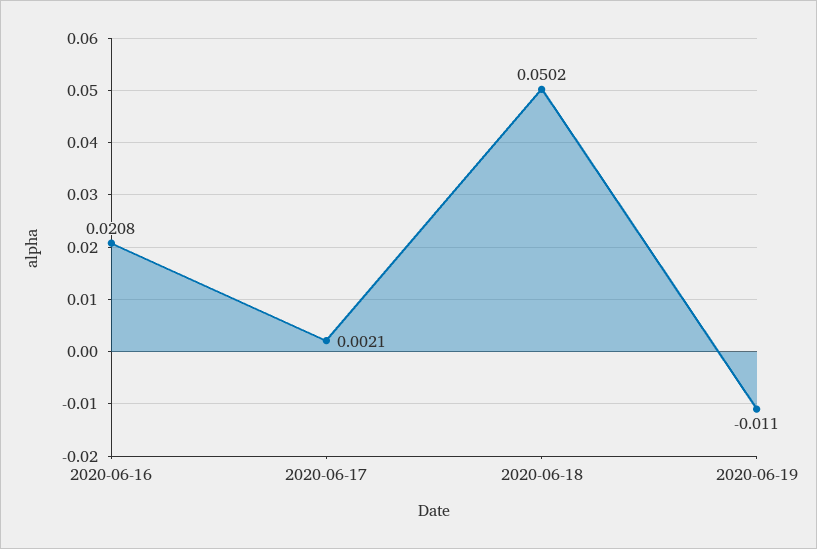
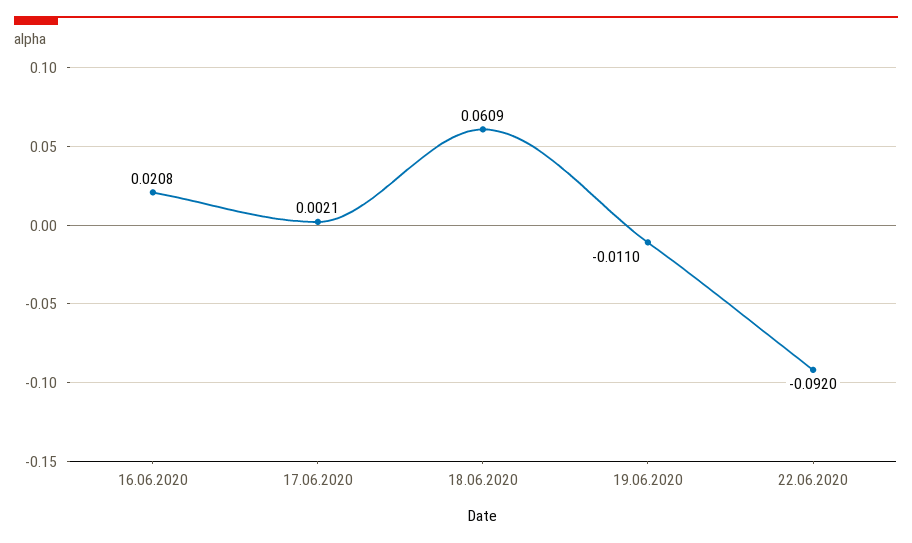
2020-06-18: 0.0502 -> 0.0609
22.06.2020: none -> -0.092

